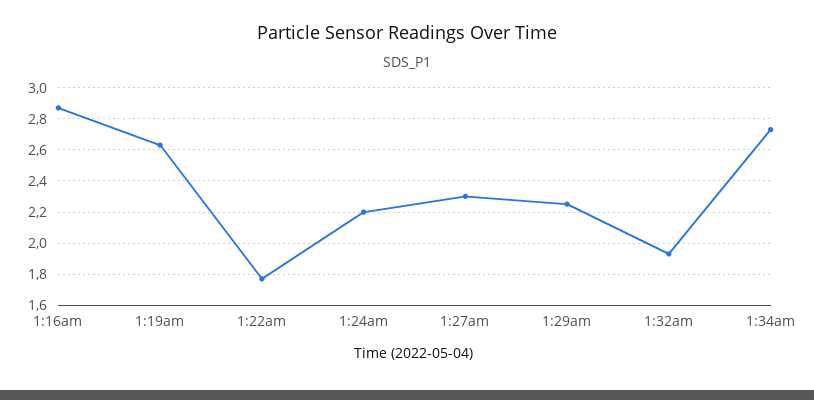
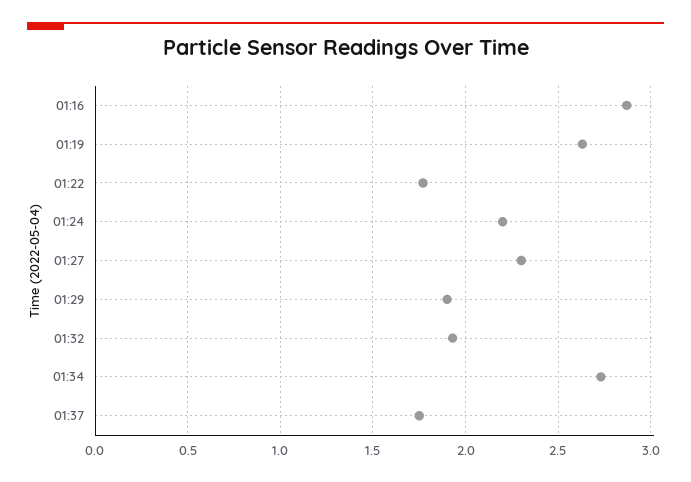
1:29am: 2.25 -> 1.9
01:37: none -> 1.75

